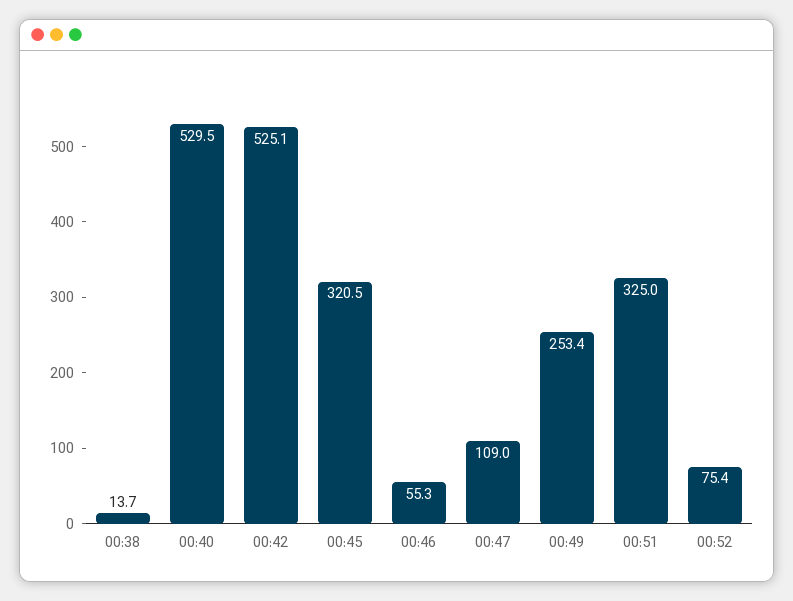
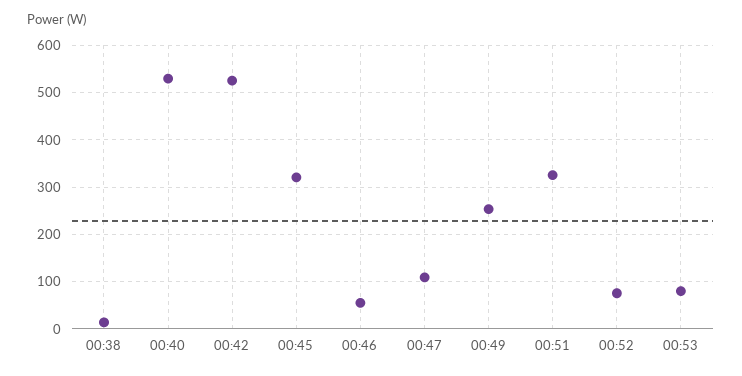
00:53: none -> 80

